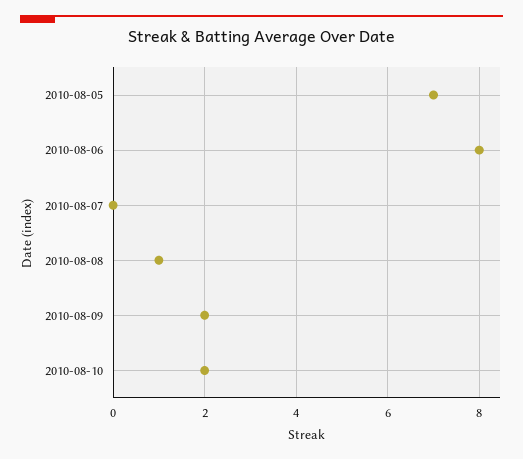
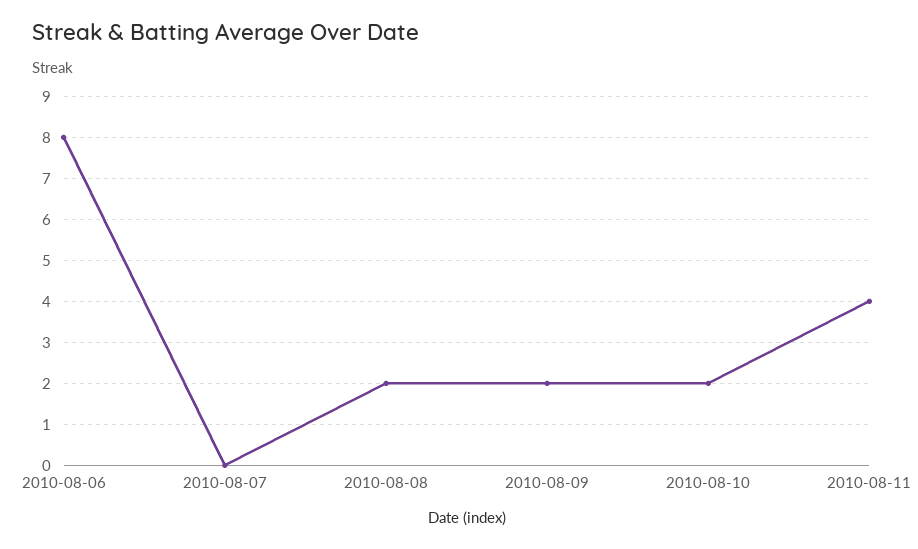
2010-08-05: 7 -> none
2010-08-08: 1 -> 2
2010-08-11: none -> 4

